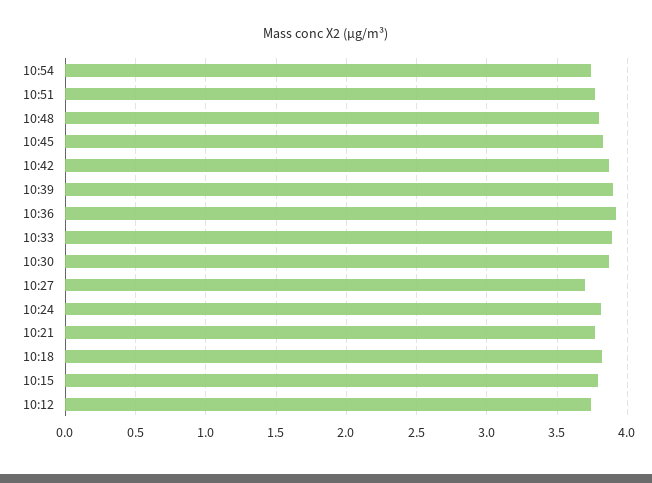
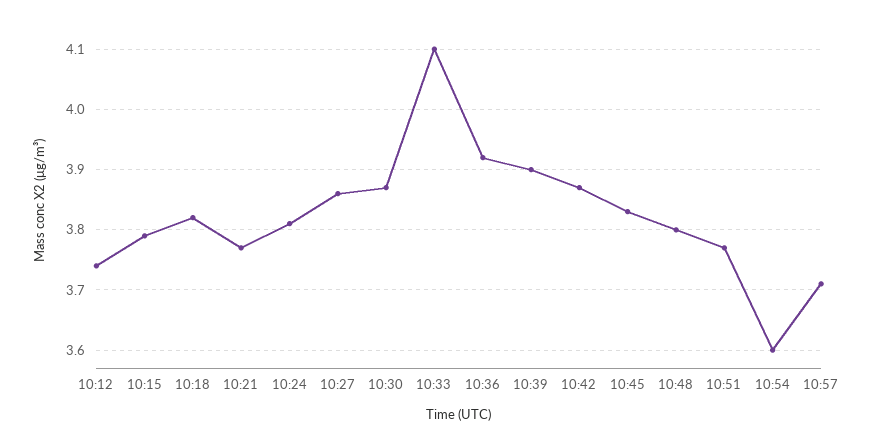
10:54: 3.75 -> 3.6
10:33: 3.9 -> 4.1
10:27: 3.7 -> 3.86
10:57: none -> 3.71

